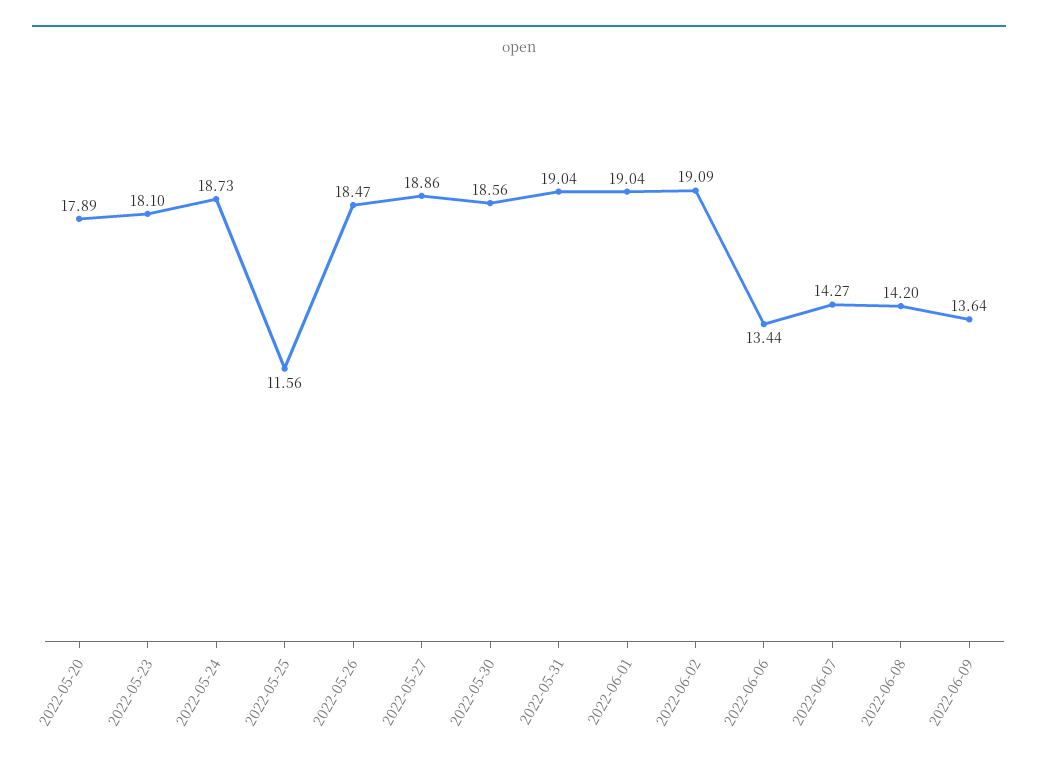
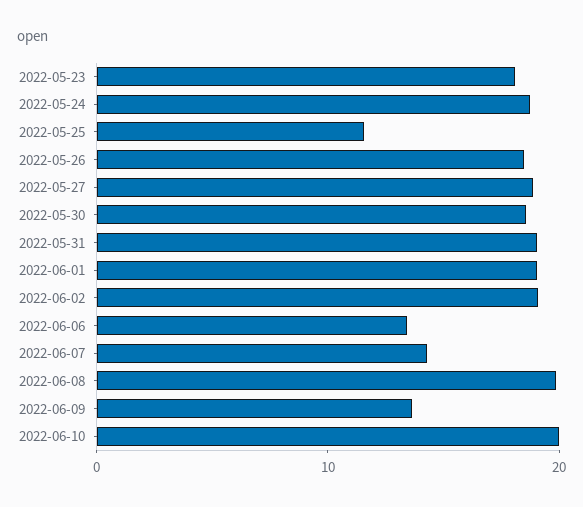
2022-05-20: 17.89 -> none
2022-06-08: 14.2 -> 20
2022-06-10: none -> 20

